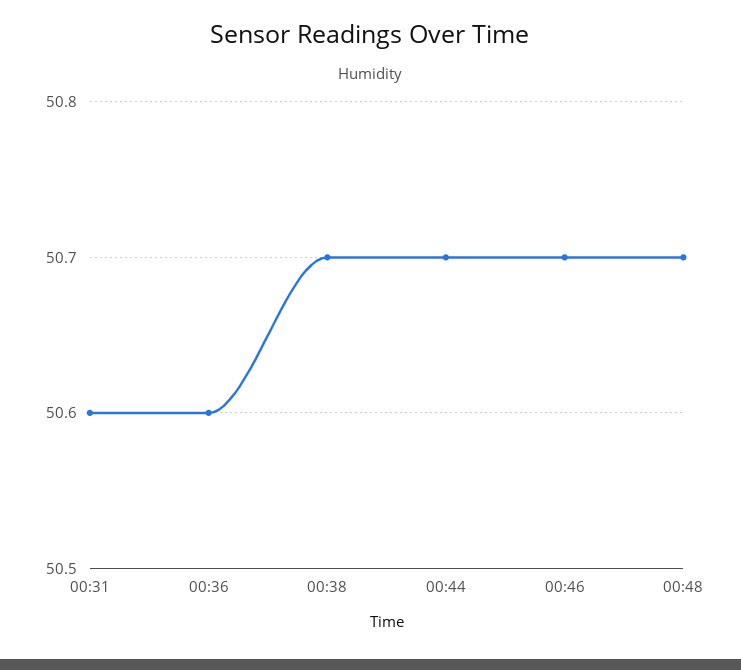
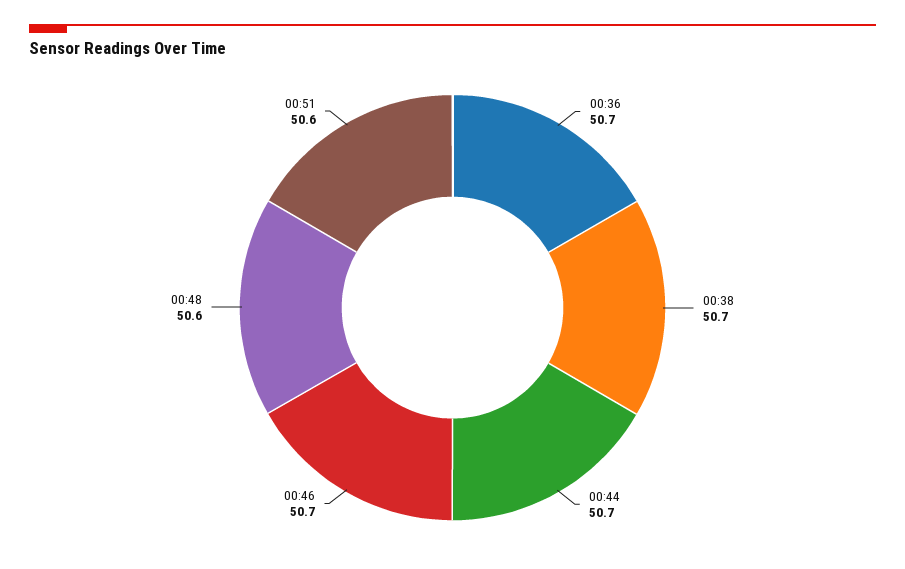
00:31: 50.6 -> none
00:36: 50.6 -> 50.7
00:48: 50.7 -> 50.6
00:51: none -> 50.6

